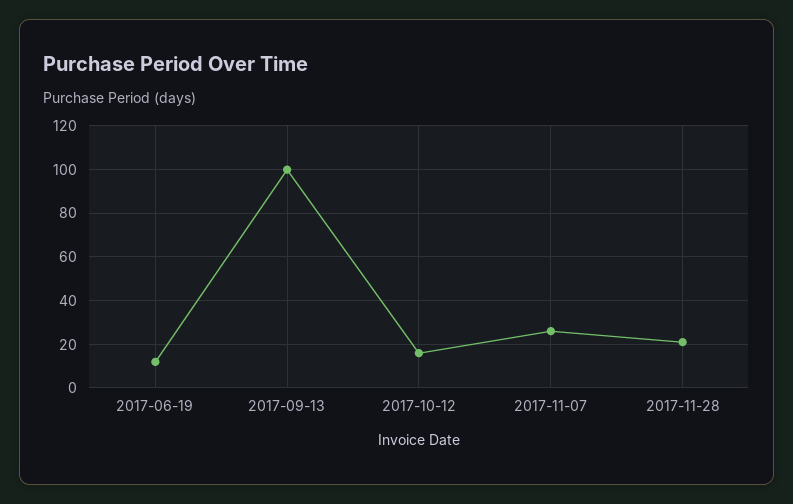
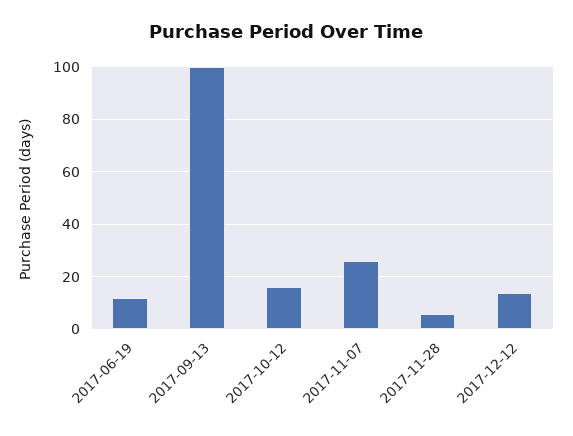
2017-11-28: 20 -> 5
2017-12-12: none -> 15

